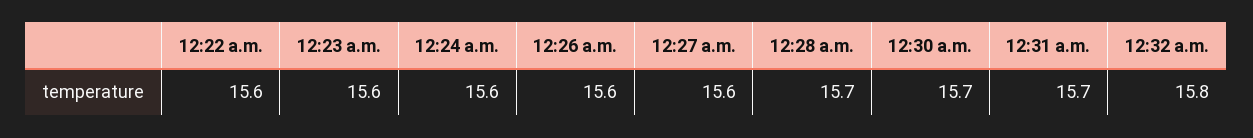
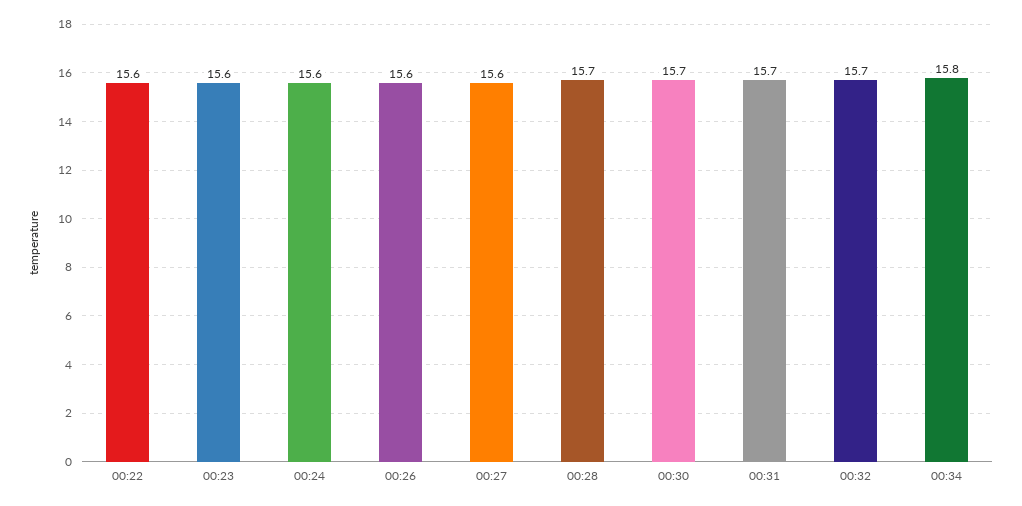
12:32 a.m.: 15.8 -> 15.7
00:34: none -> 15.8

